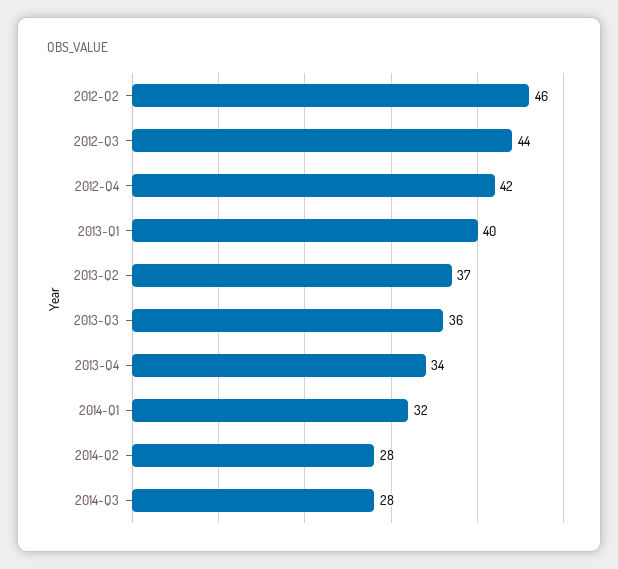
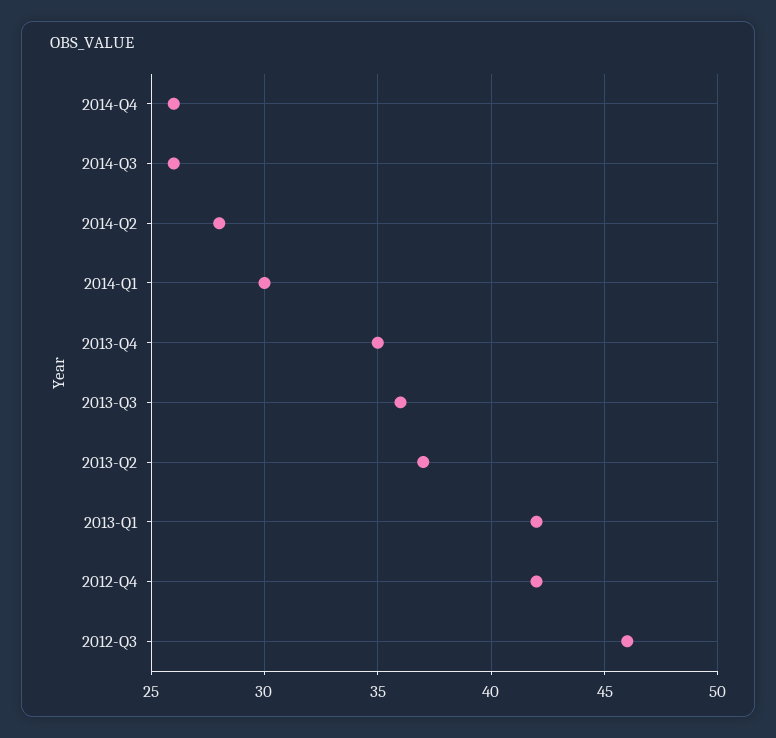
2012-Q2: 46 -> none
2012-Q3: 44 -> 46
2013-Q1: 40 -> 42
2013-Q4: 34 -> 35
2014-Q1: 32 -> 30
2014-Q3: 28 -> 26
2014-Q4: none -> 26

